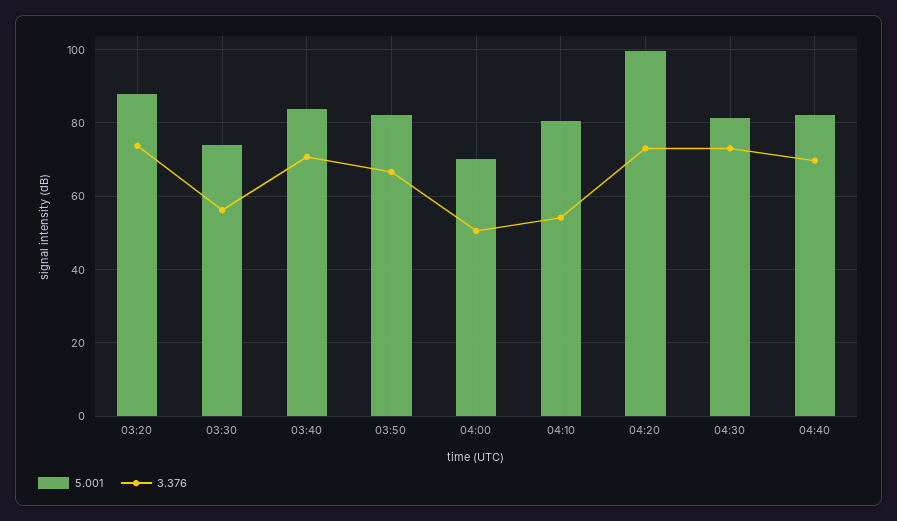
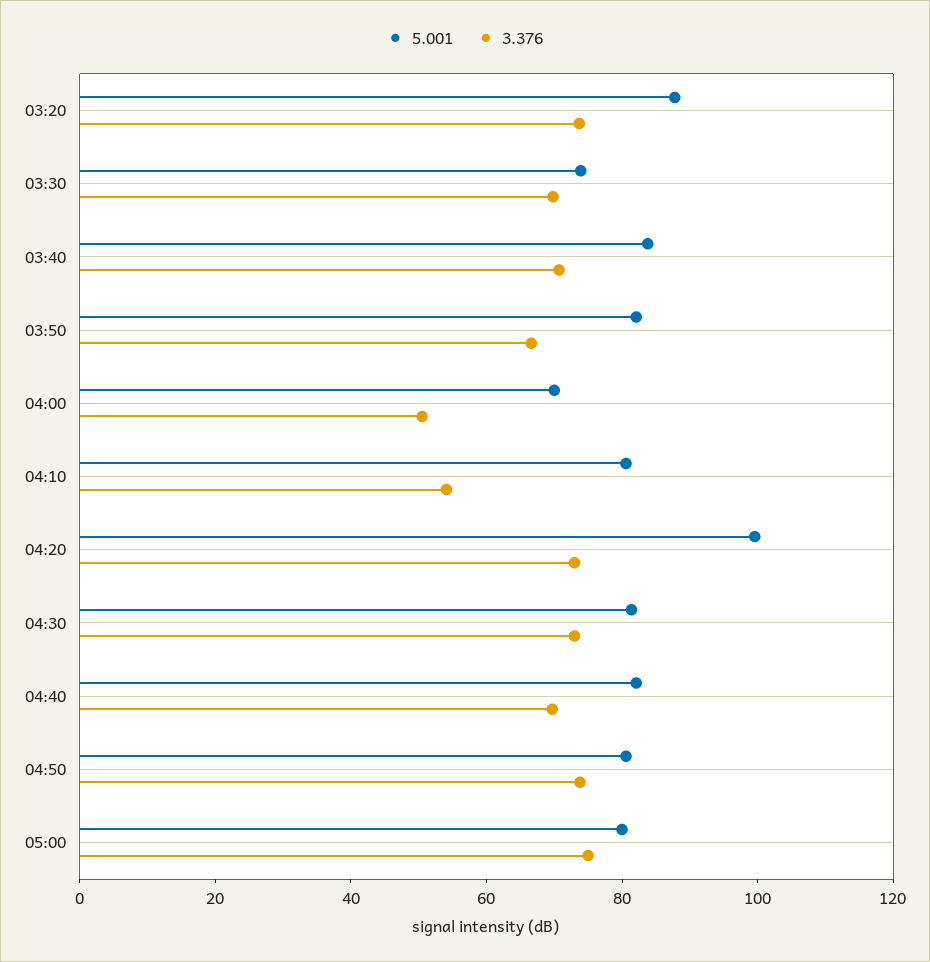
3.376, 03:30: 56 -> 70
5.001, 04:50: none -> 80
3.376, 04:50: none -> 75
5.001, 05:00: none -> 80
3.376, 05:00: none -> 75

